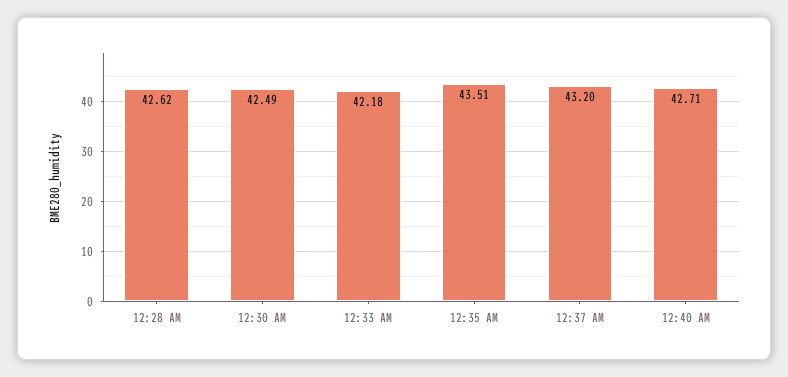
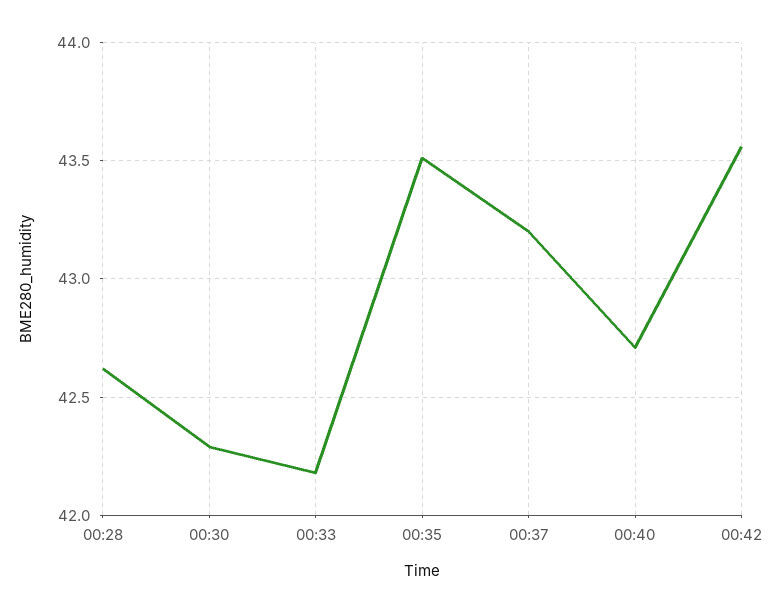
12:30 AM: 42.49 -> 42.3
00:42: none -> 43.55

